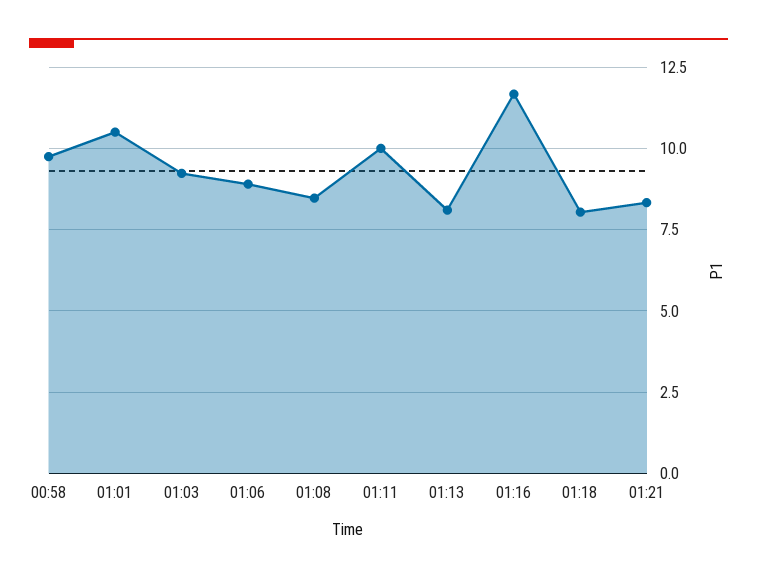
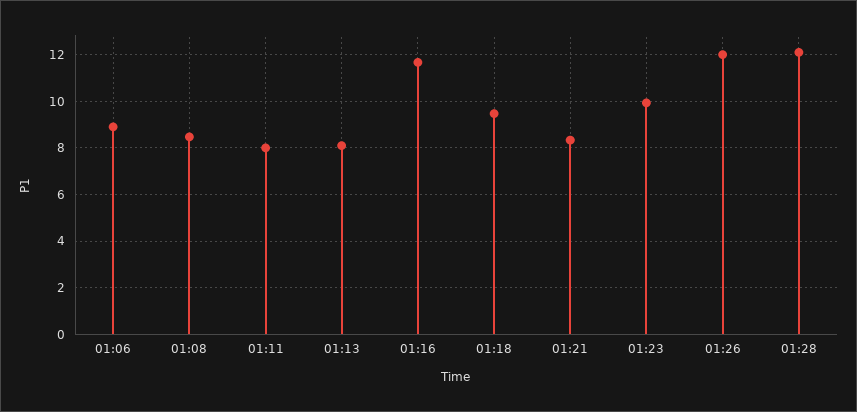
00:58: 9.75 -> none
01:01: 10.5 -> none
01:03: 9.25 -> none
01:11: 10 -> 8
01:18: 8 -> 9.5
01:23: none -> 10
01:26: none -> 12
01:28: none -> 12

